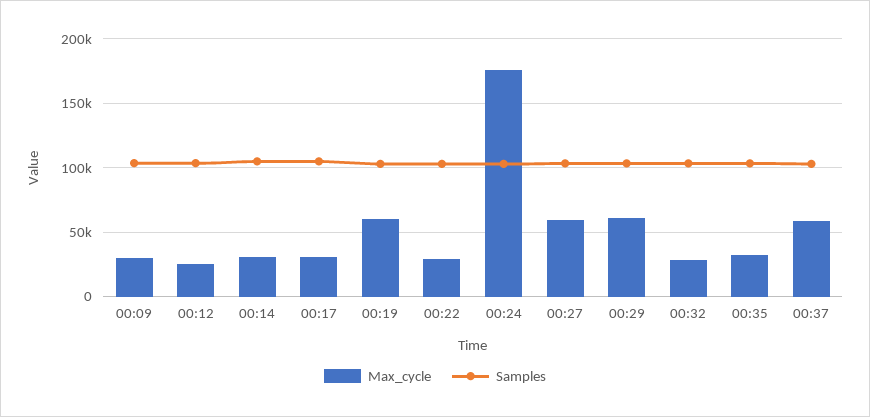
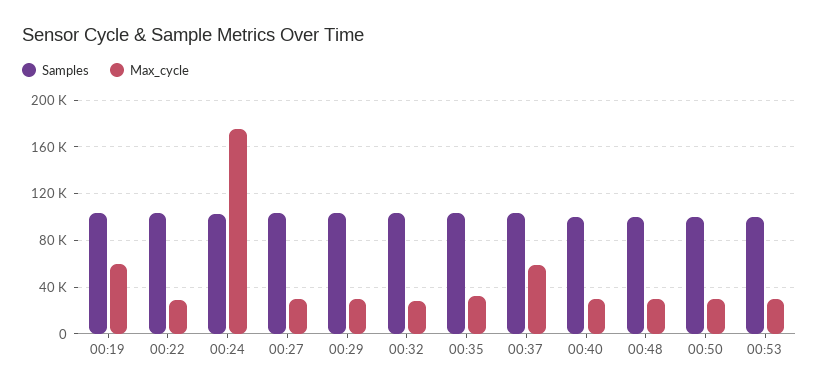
Max_cycle, 00:09: 30000 -> none
Samples, 00:09: 105000 -> none
Max_cycle, 00:12: 25000 -> none
Samples, 00:12: 105000 -> none
Max_cycle, 00:14: 30000 -> none
Samples, 00:14: 105000 -> none
Max_cycle, 00:17: 30000 -> none
Samples, 00:17: 105000 -> none
Max_cycle, 00:27: 60000 -> 30000
Max_cycle, 00:29: 60000 -> 30000
Samples, 00:40: none -> 100000
Max_cycle, 00:40: none -> 30000
Samples, 00:48: none -> 100000
Max_cycle, 00:48: none -> 30000
Samples, 00:50: none -> 100000
Max_cycle, 00:50: none -> 30000
Samples, 00:53: none -> 100000
Max_cycle, 00:53: none -> 30000

